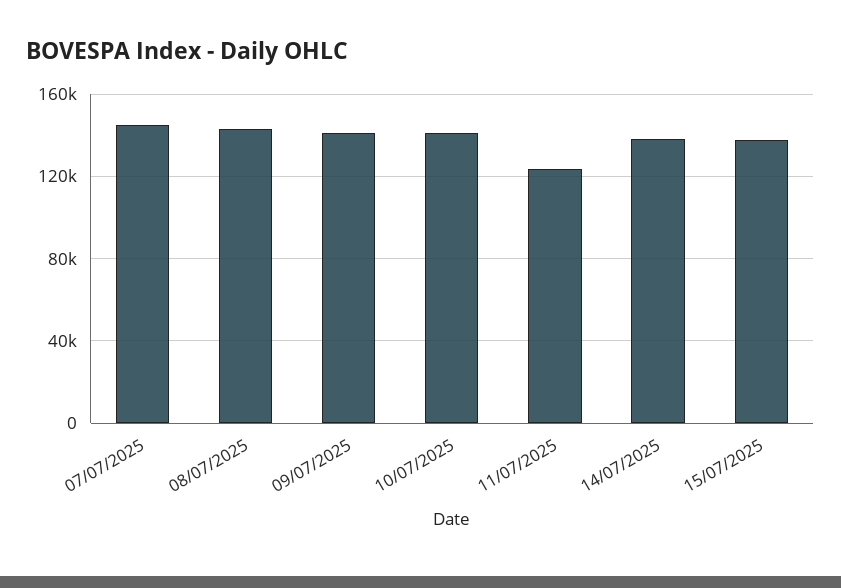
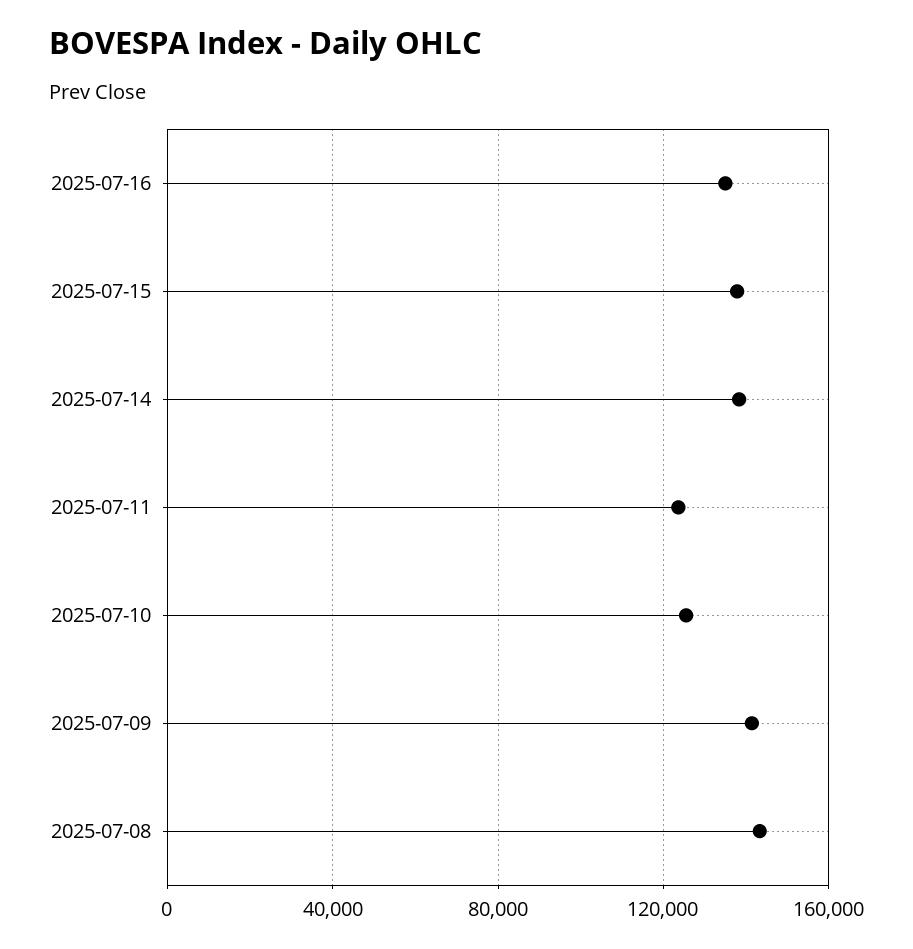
07/07/2025: 145000 -> none
10/07/2025: 140000 -> 125000
2025-07-16: none -> 135000

